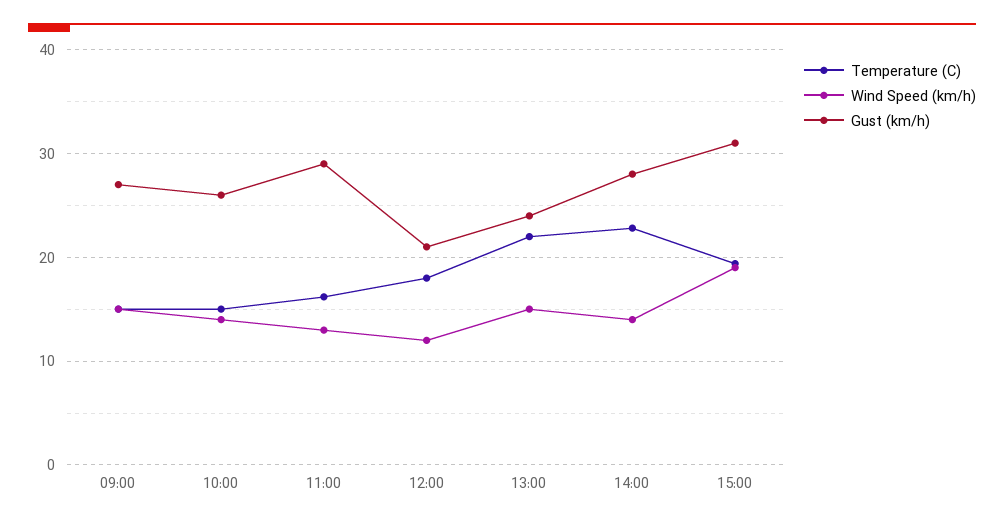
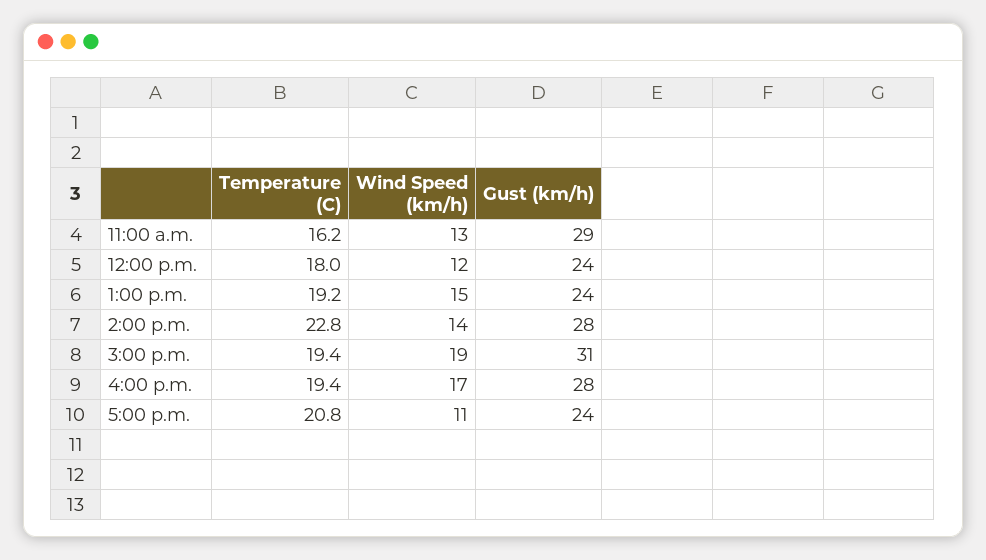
Temperature (C), 09:00: 15 -> none
Wind Speed (km/h), 09:00: 15 -> none
Gust (km/h), 09:00: 27 -> none
Temperature (C), 10:00: 15 -> none
Wind Speed (km/h), 10:00: 14 -> none
Gust (km/h), 10:00: 26 -> none
Gust (km/h), 12:00: 21 -> 24
Temperature (C), 13:00: 22 -> 19.2
Temperature (C), 4:00 p.m.: none -> 19.4
Wind Speed (km/h), 4:00 p.m.: none -> 17
Gust (km/h), 4:00 p.m.: none -> 28
Temperature (C), 5:00 p.m.: none -> 20.8
Wind Speed (km/h), 5:00 p.m.: none -> 11
Gust (km/h), 5:00 p.m.: none -> 24

